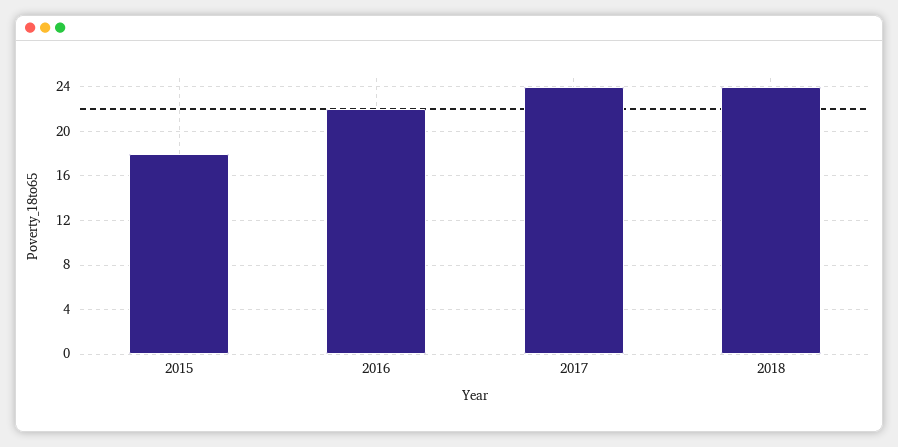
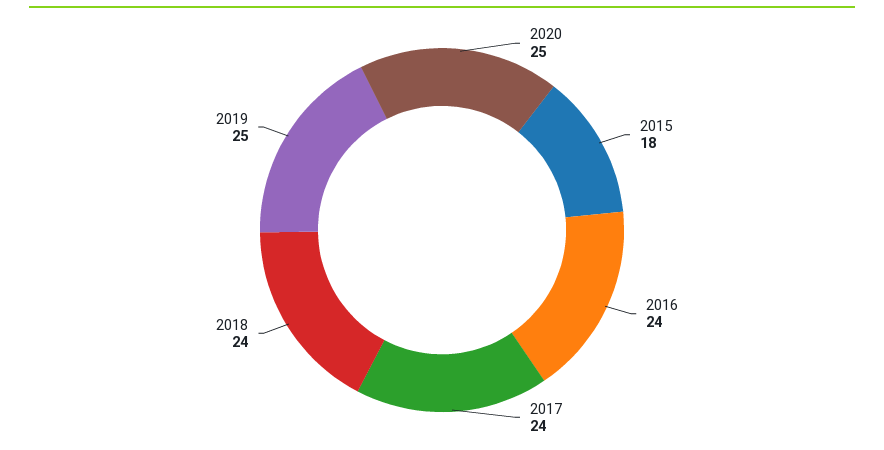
2016: 22 -> 24
2020: none -> 25
2019: none -> 25

